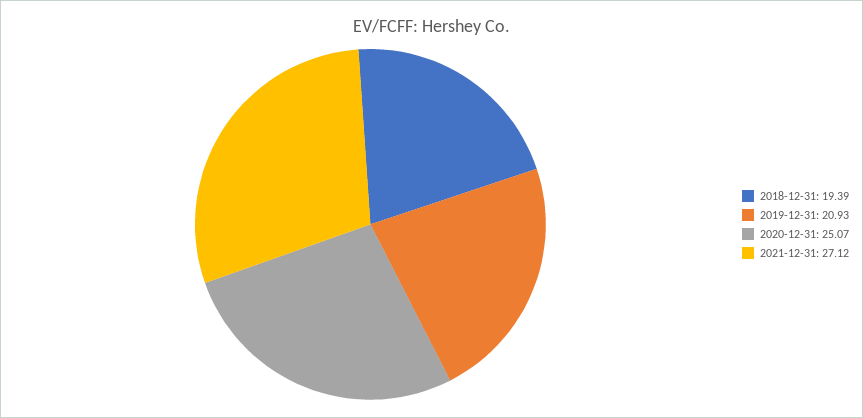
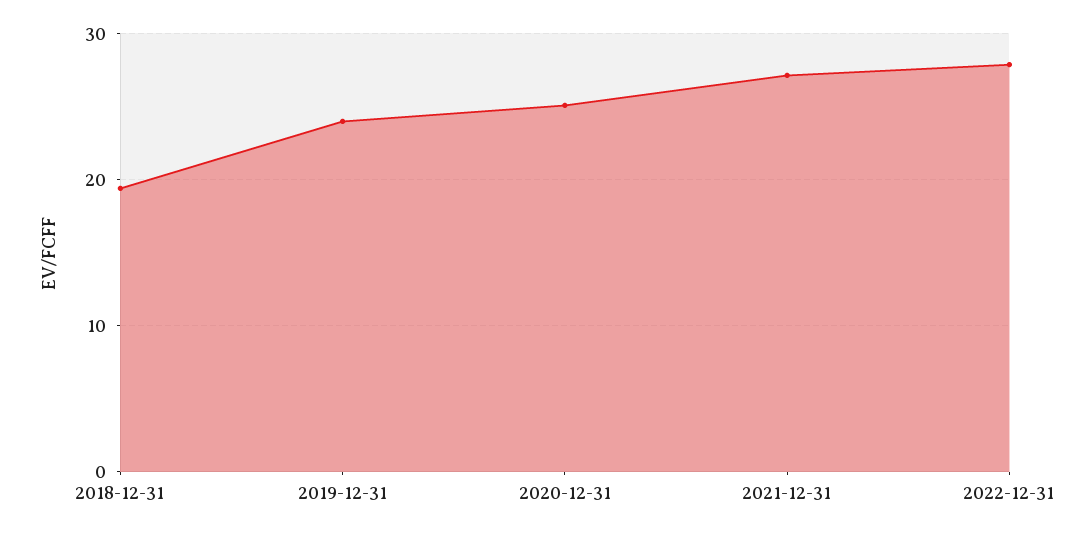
2019-12-31: 20.93 -> 24
2022-12-31: none -> 28

